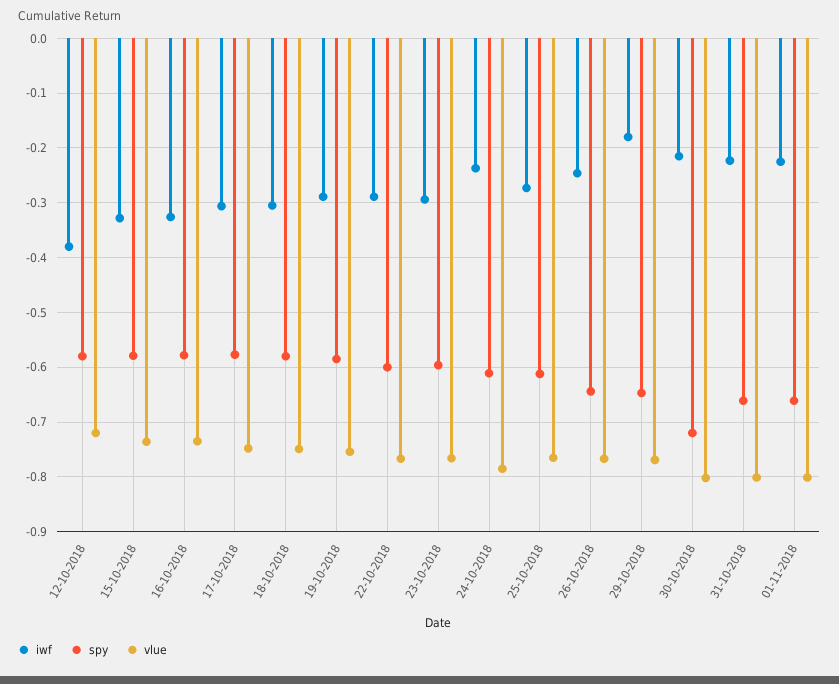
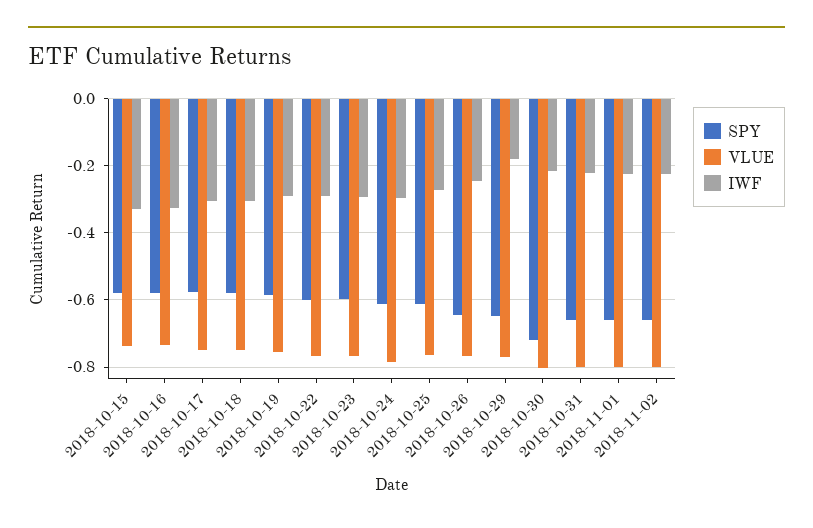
iwf, 12-10-2018: -0.38 -> none
spy, 12-10-2018: -0.58 -> none
vlue, 12-10-2018: -0.72 -> none
iwf, 24-10-2018: -0.24 -> -0.3
spy, 2018-11-02: none -> -0.66
vlue, 2018-11-02: none -> -0.8
iwf, 2018-11-02: none -> -0.22

